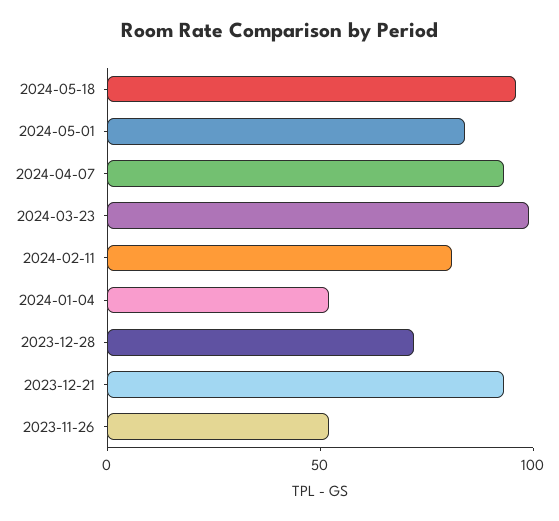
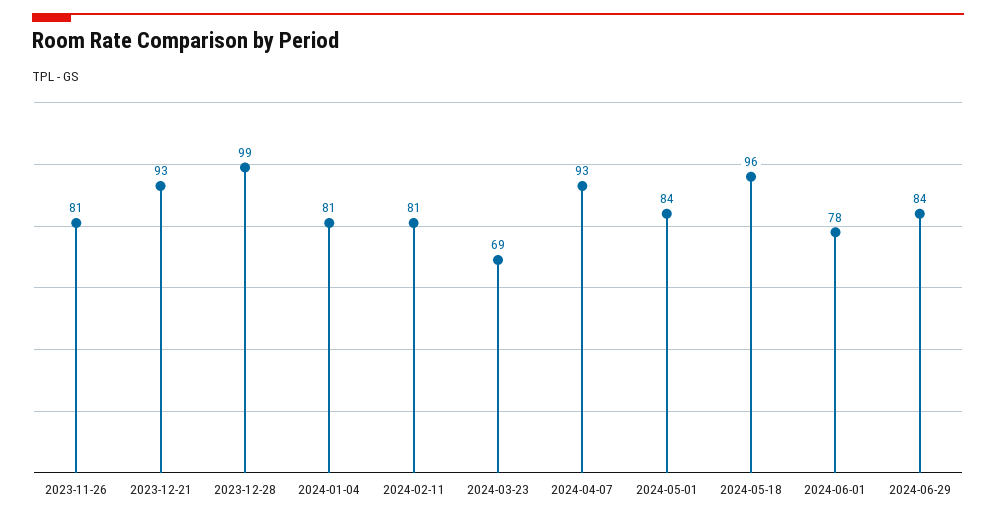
2024-03-23: 100 -> 69
2024-01-04: 50 -> 81
2023-12-28: 70 -> 99
2023-11-26: 50 -> 81
2024-06-01: none -> 78
2024-06-29: none -> 84

